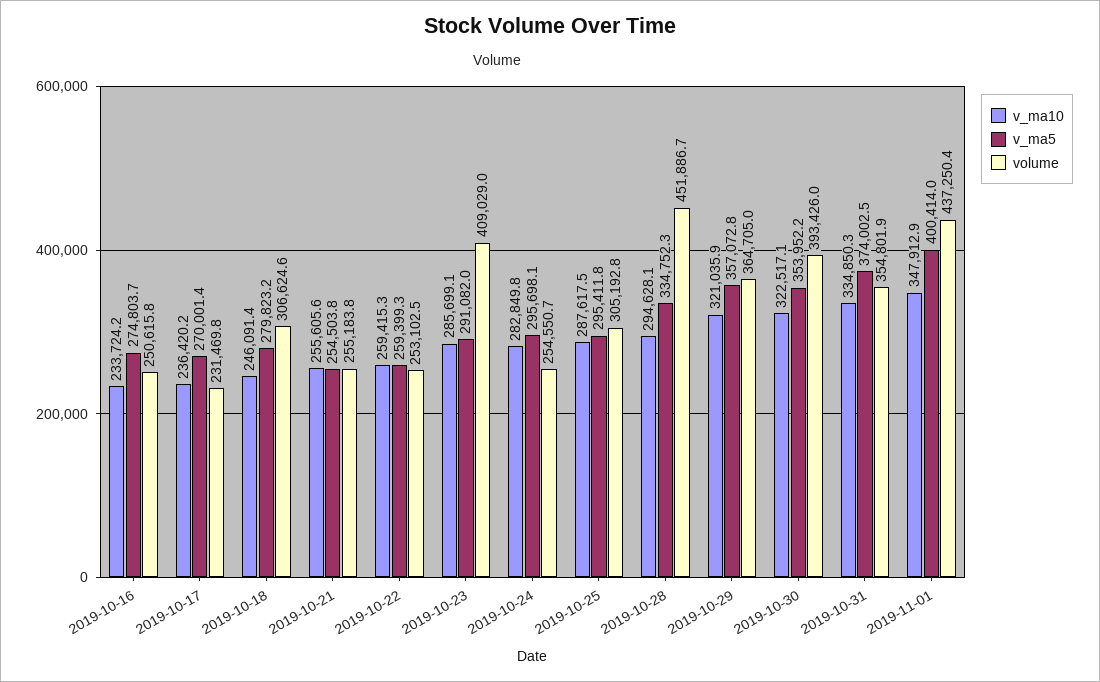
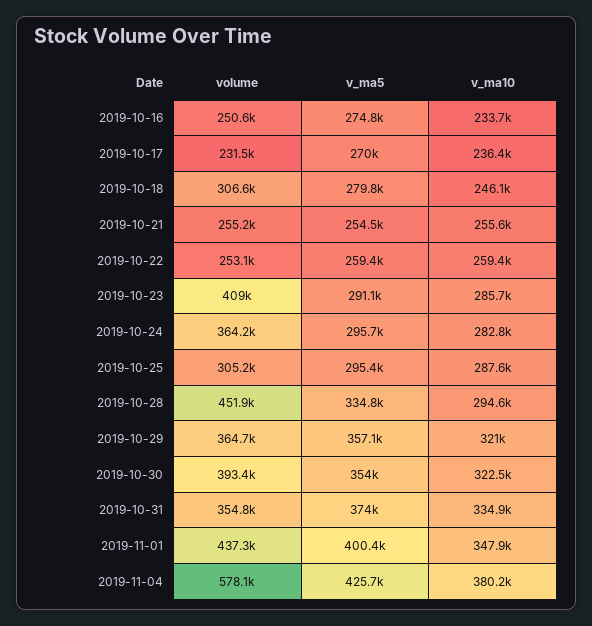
volume, 2019-10-24: 254550.7 -> 364200
volume, 2019-11-04: none -> 578100
v_ma5, 2019-11-04: none -> 425700
v_ma10, 2019-11-04: none -> 380200

